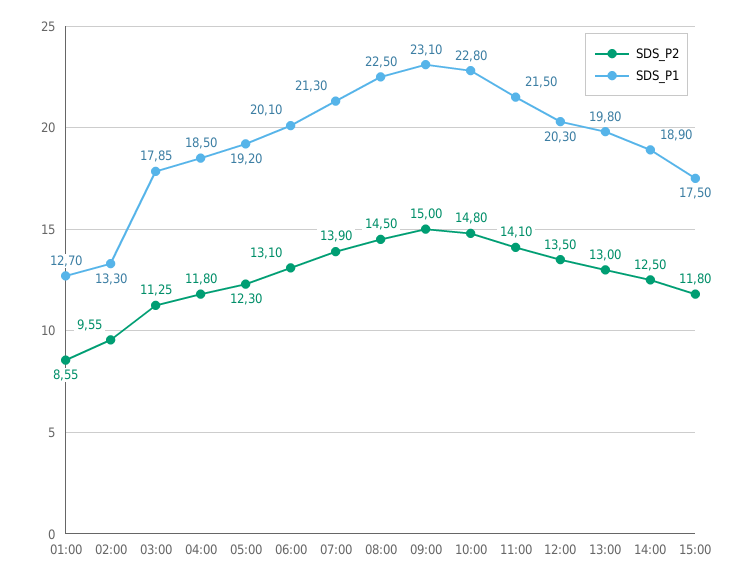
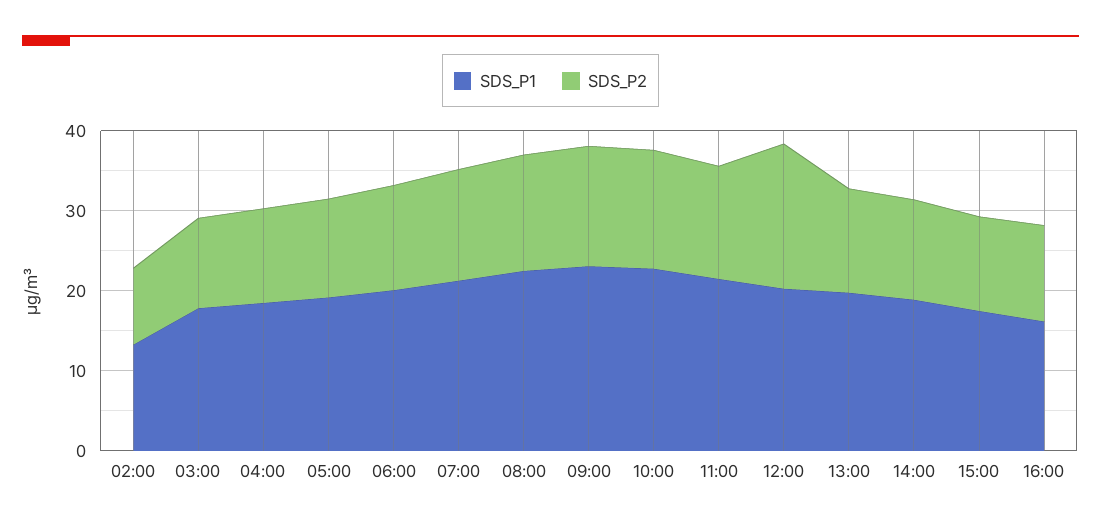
SDS_P2, 01:00: 8.55 -> none
SDS_P1, 01:00: 12.7 -> none
SDS_P2, 12:00: 13.5 -> 18
SDS_P1, 16:00: none -> 16
SDS_P2, 16:00: none -> 12

